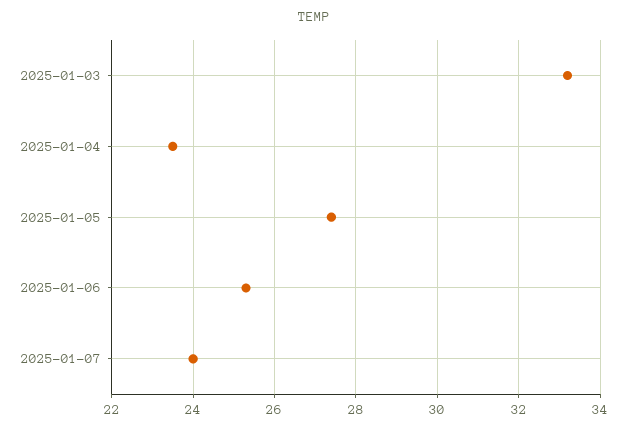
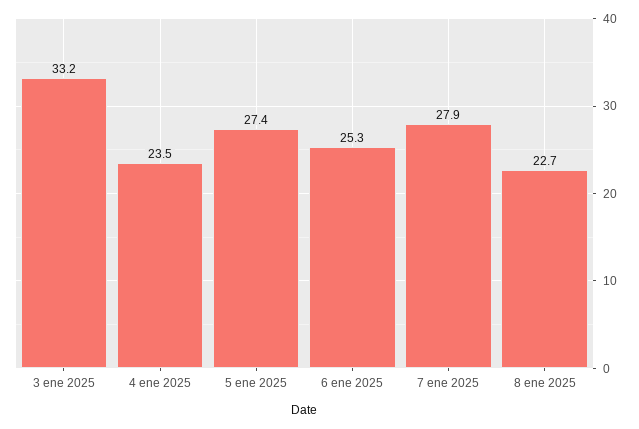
2025-01-07: 24 -> 27.9
8 ene 2025: none -> 22.7

